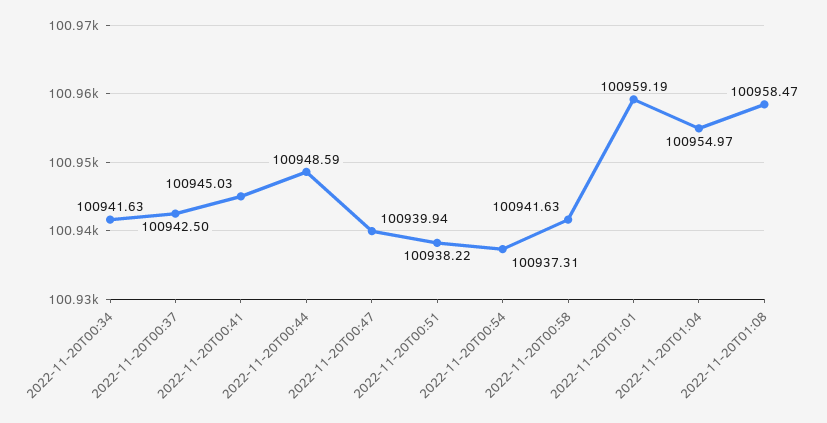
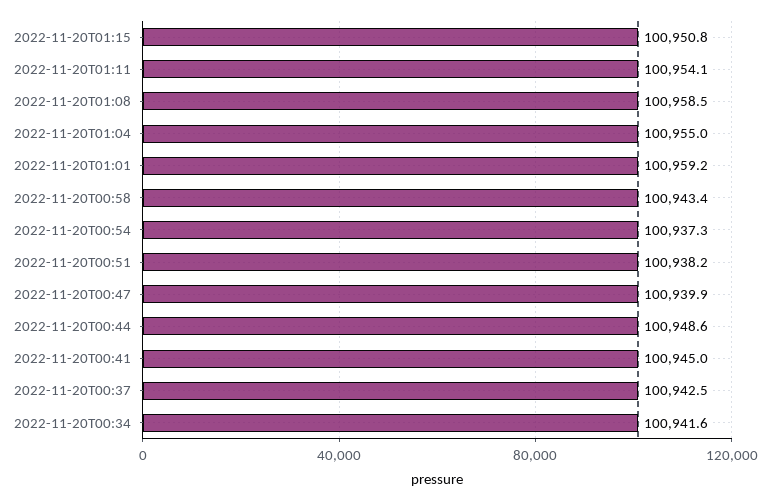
2022-11-20T00:58: 100941.63 -> 100943.4
2022-11-20T01:15: none -> 100950.8
2022-11-20T01:11: none -> 100954.1

